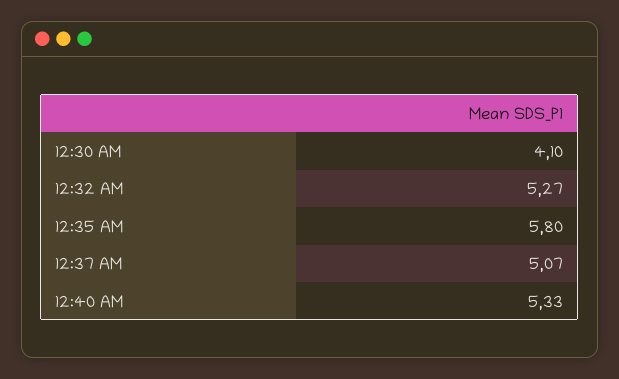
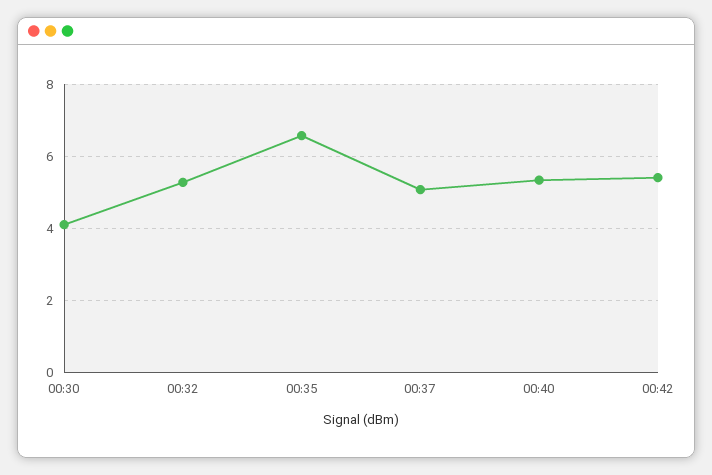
12:35 AM: 5.8 -> 6.6
00:42: none -> 5.4

